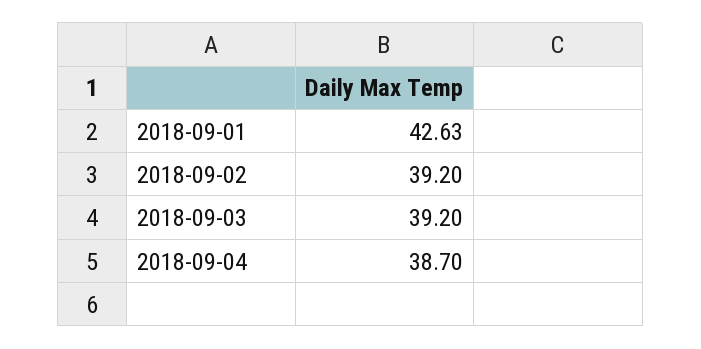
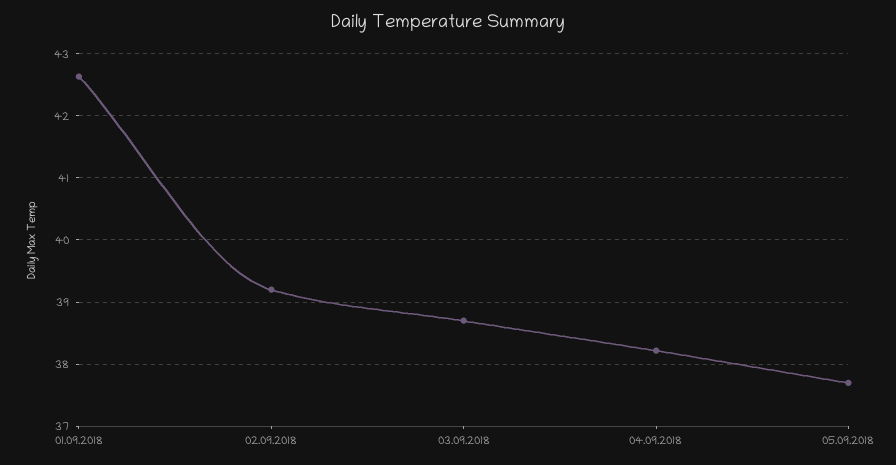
2018-09-03: 39.2 -> 38.7
2018-09-04: 38.7 -> 38.2
05.09.2018: none -> 37.7

